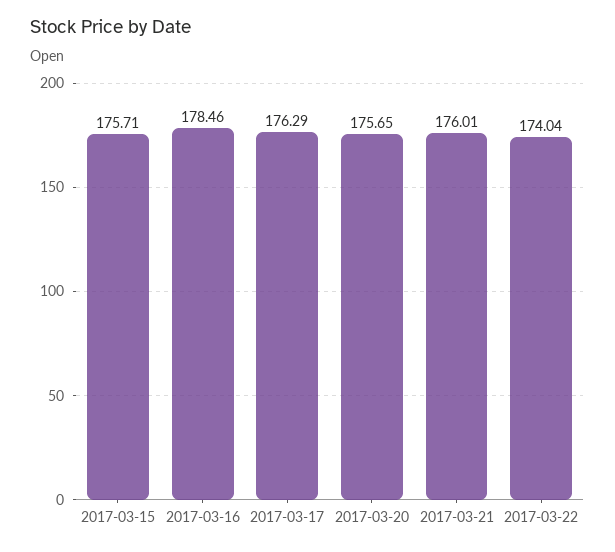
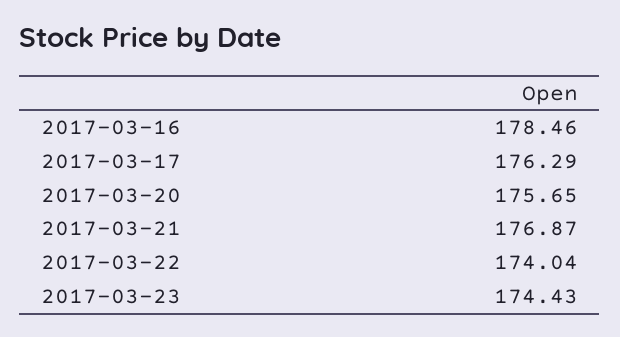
2017-03-15: 175.71 -> none
2017-03-21: 176.01 -> 176.87
2017-03-23: none -> 174.43

